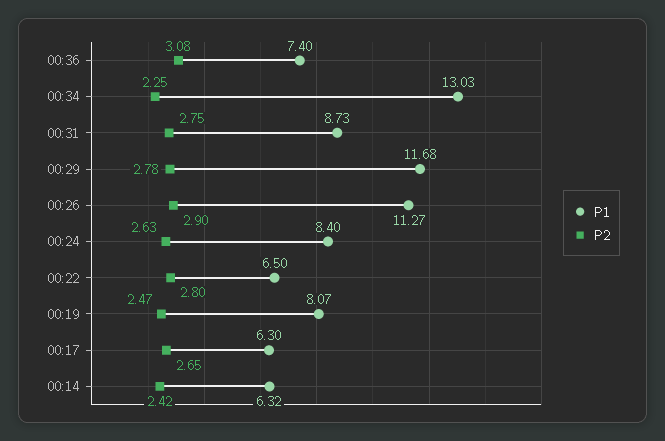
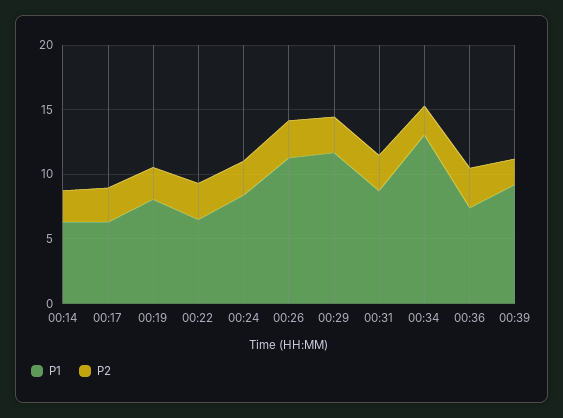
P1, 00:39: none -> 9
P2, 00:39: none -> 2

